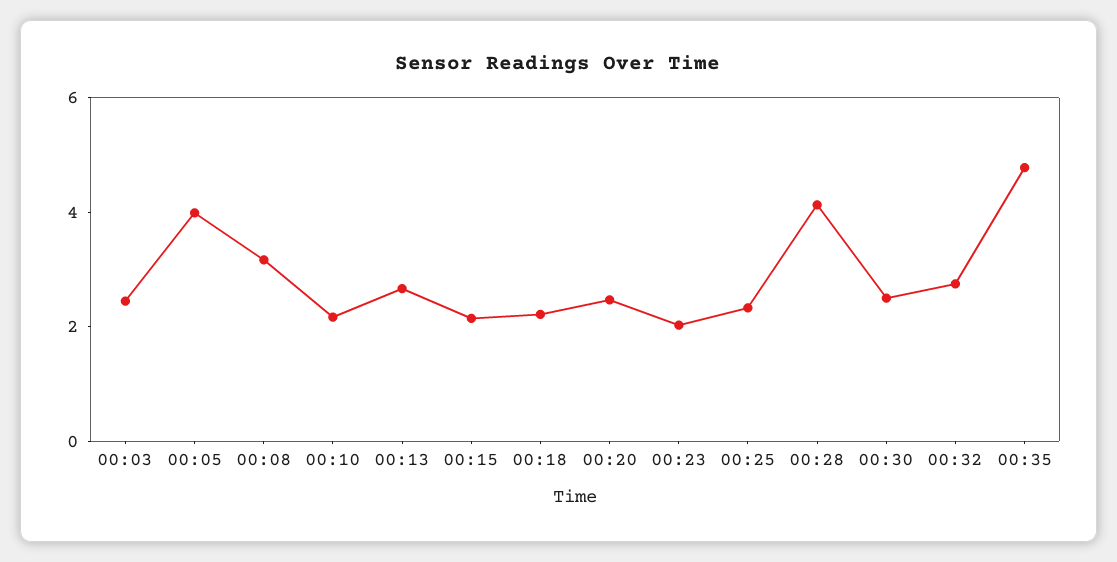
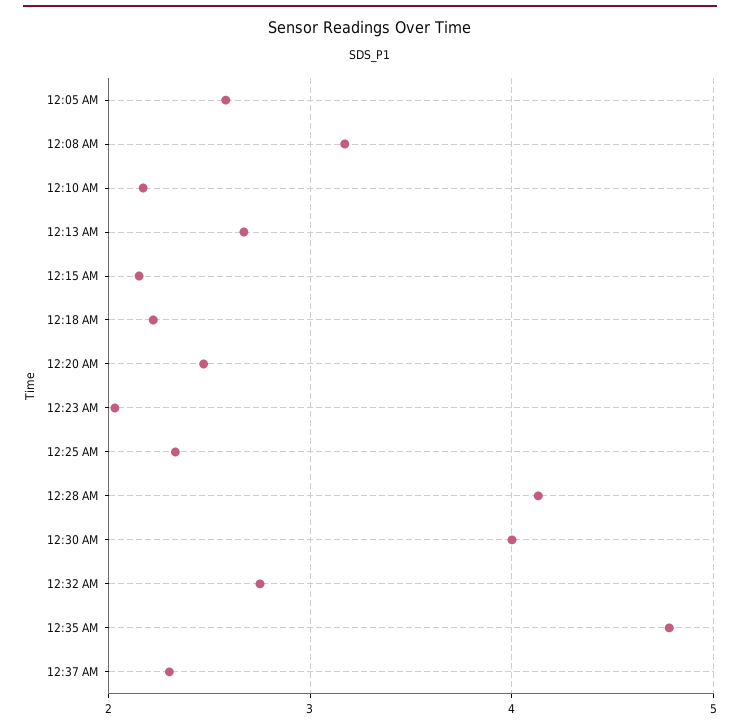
00:03: 2.5 -> none
00:05: 4 -> 2.6
00:30: 2.5 -> 4
12:37 AM: none -> 2.3

